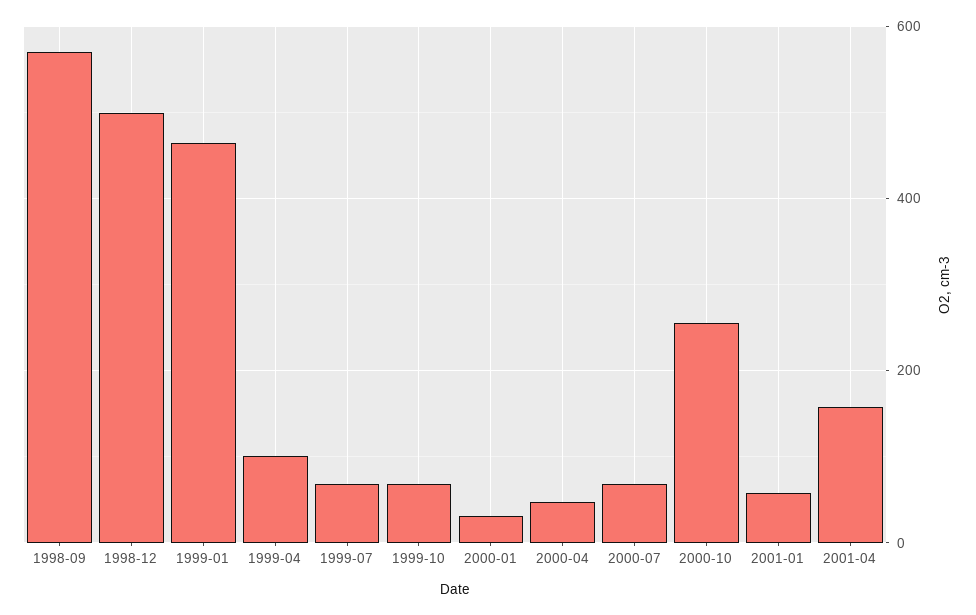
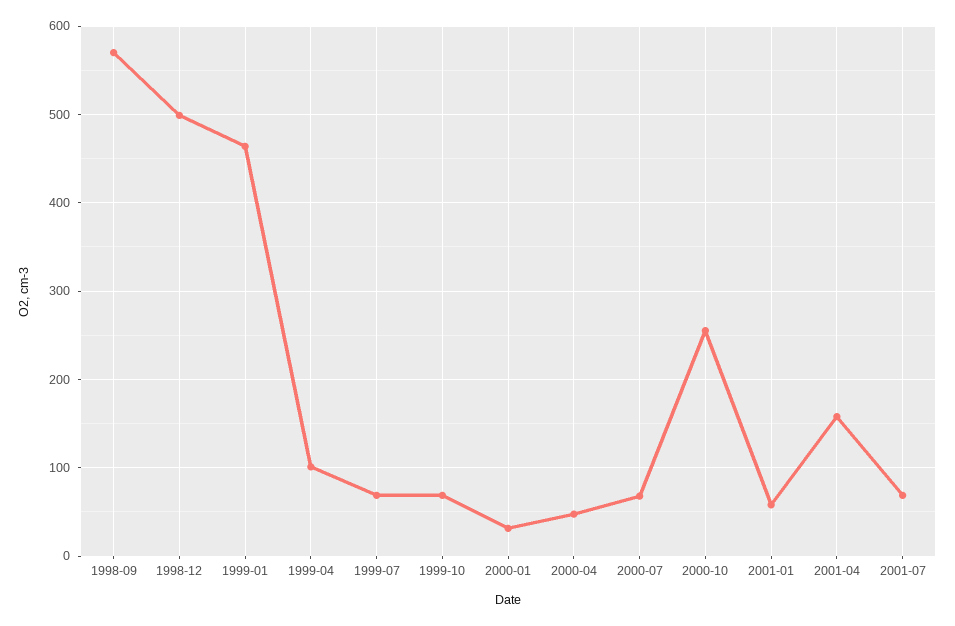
2001-07: none -> 70

